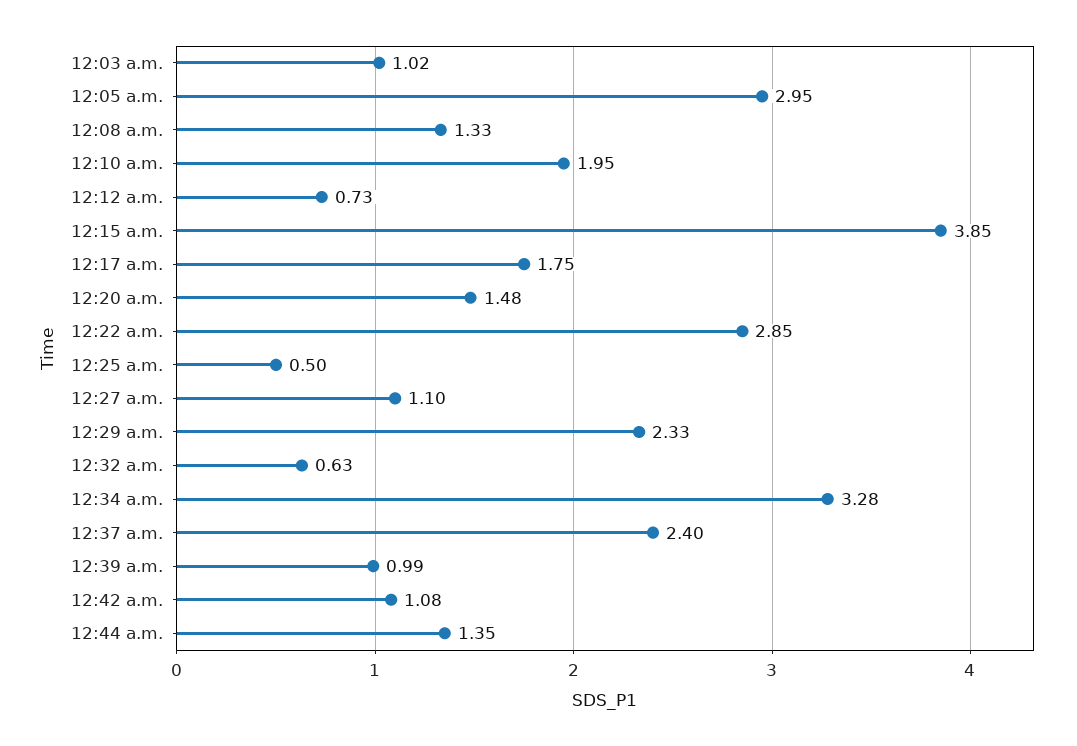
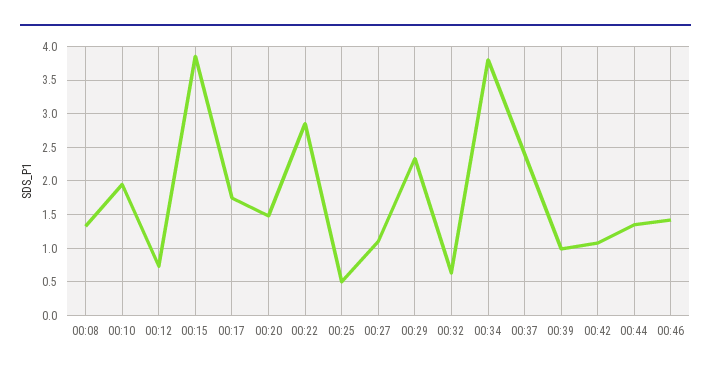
12:03 a.m.: 1.02 -> none
12:05 a.m.: 2.95 -> none
12:34 a.m.: 3.28 -> 3.8
00:46: none -> 1.4

